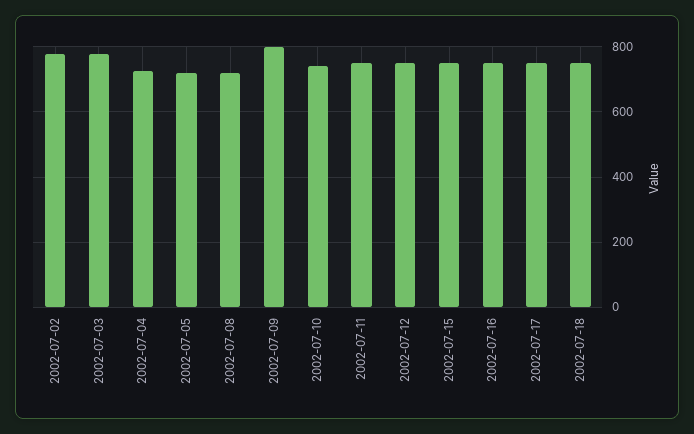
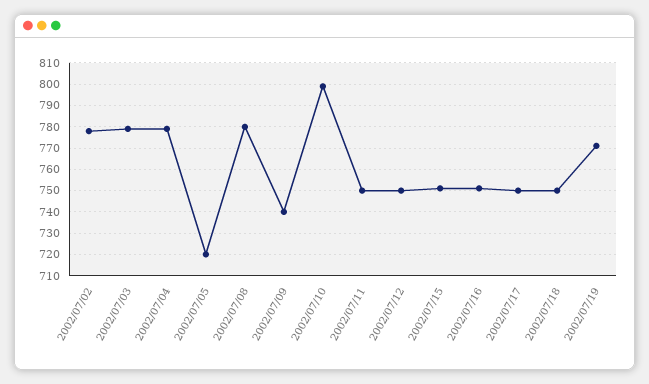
2002-07-04: 720 -> 780
2002-07-08: 720 -> 780
2002-07-09: 800 -> 740
2002-07-10: 740 -> 800
2002/07/19: none -> 770

